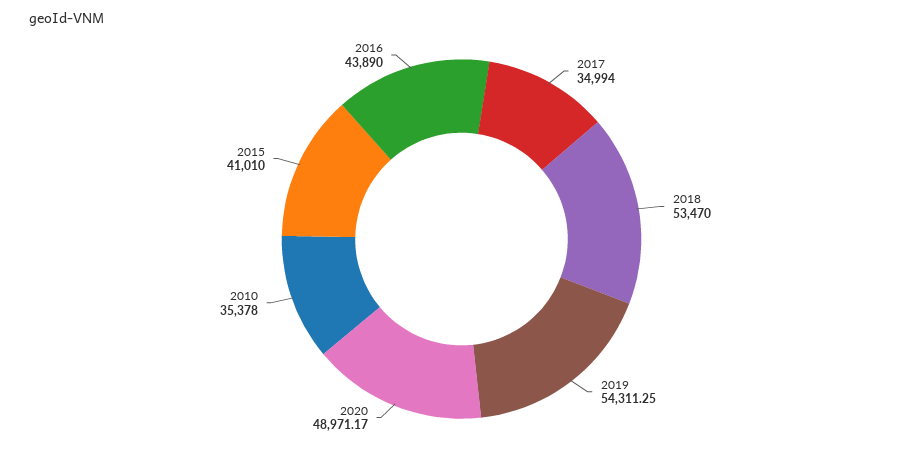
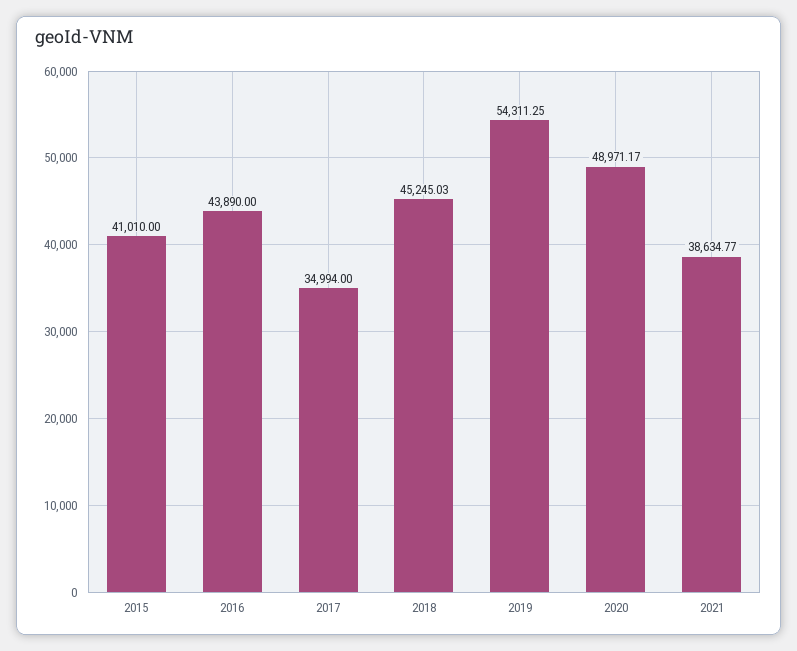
2018: 53470 -> 45245.03
2010: 35378 -> none
2021: none -> 38634.77

